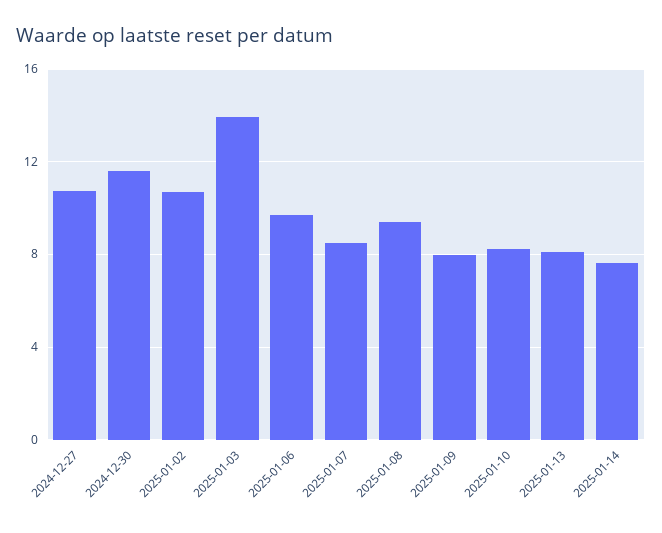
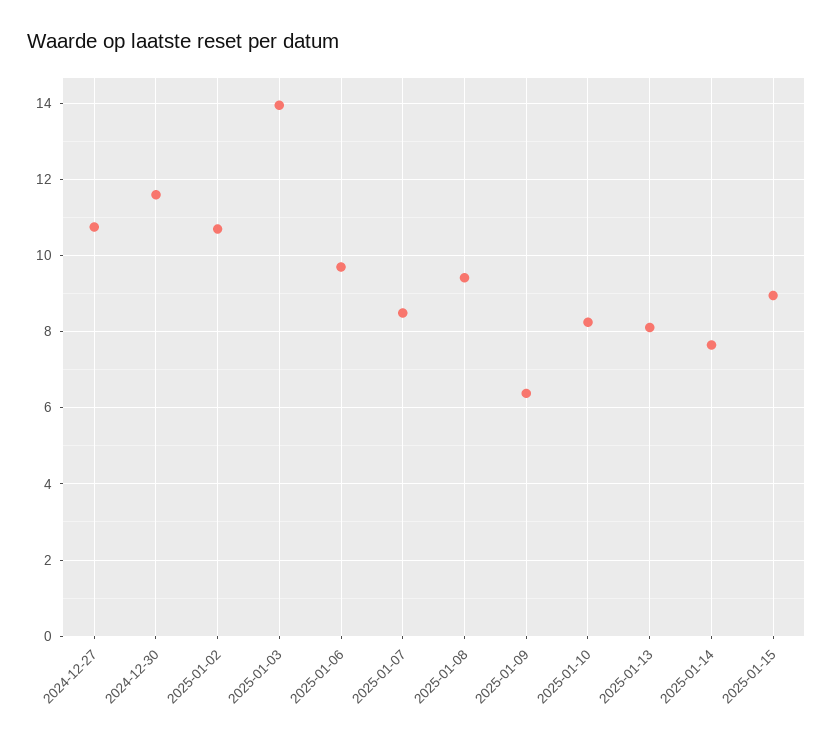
2025-01-09: 8 -> 6.4
2025-01-15: none -> 9

